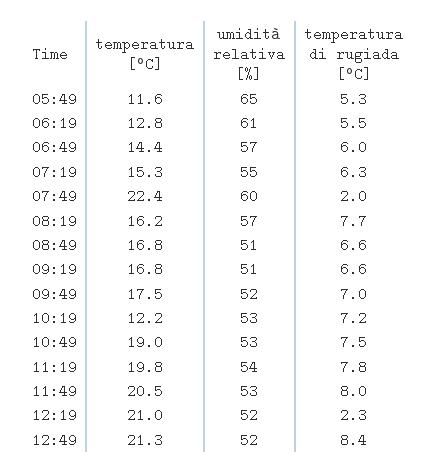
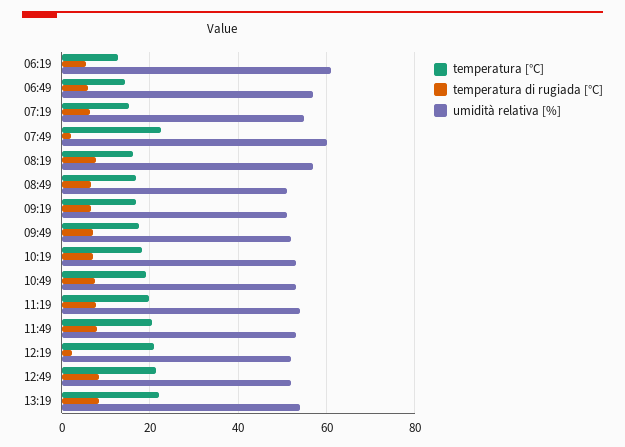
temperatura [°C], 05:49: 11.6 -> none
umidità relativa [%], 05:49: 65 -> none
temperatura di rugiada [°C], 05:49: 5.3 -> none
temperatura [°C], 10:19: 12.2 -> 18
temperatura [°C], 13:19: none -> 22
temperatura di rugiada [°C], 13:19: none -> 8
umidità relativa [%], 13:19: none -> 54

